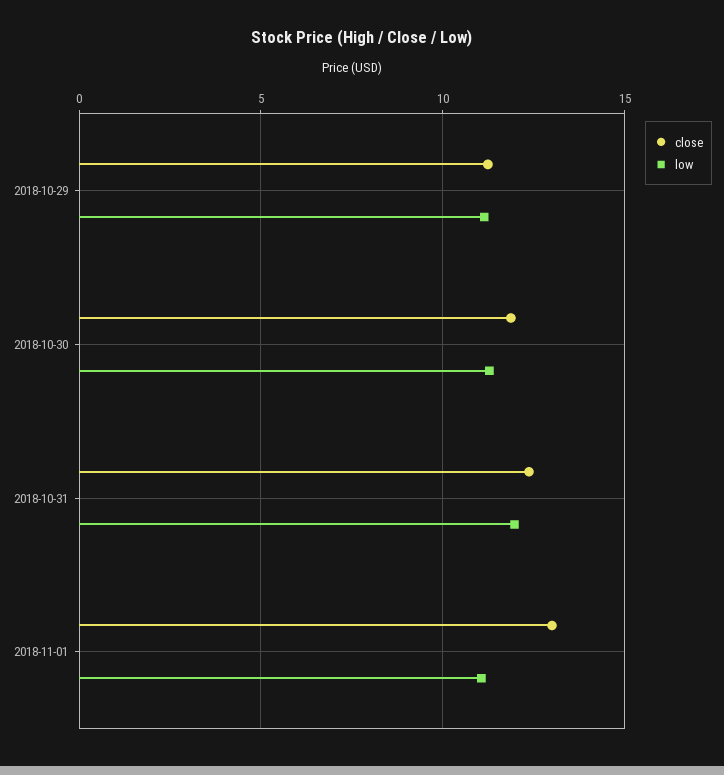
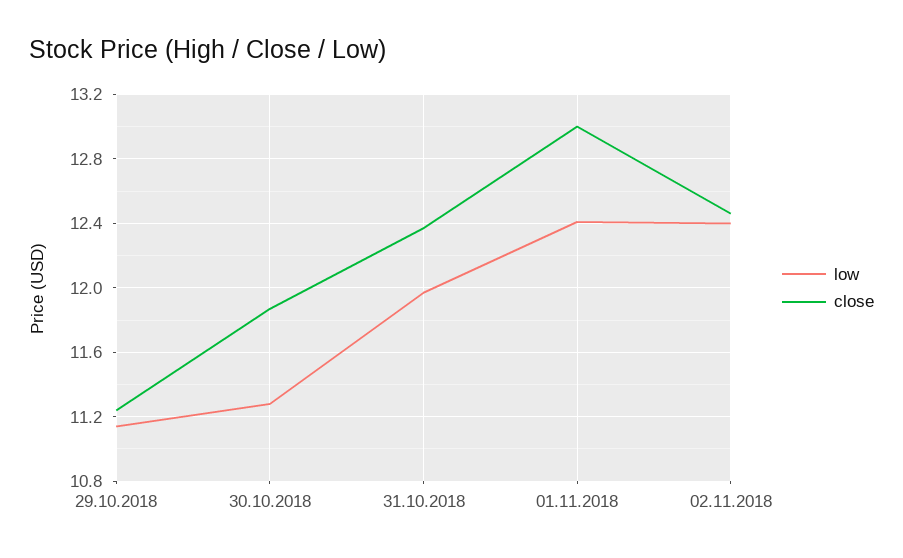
low, 2018-11-01: 11 -> 12.4
low, 02.11.2018: none -> 12.4
close, 02.11.2018: none -> 12.45

